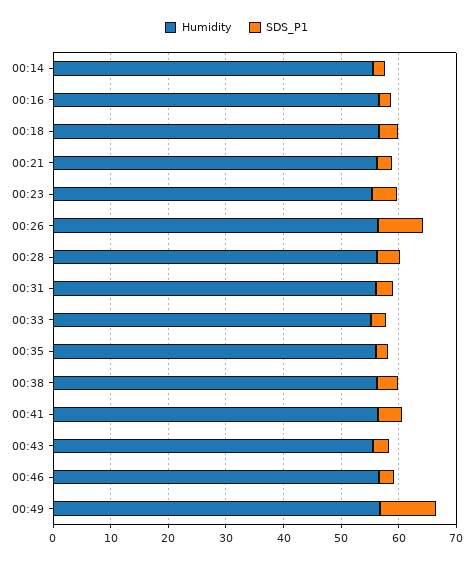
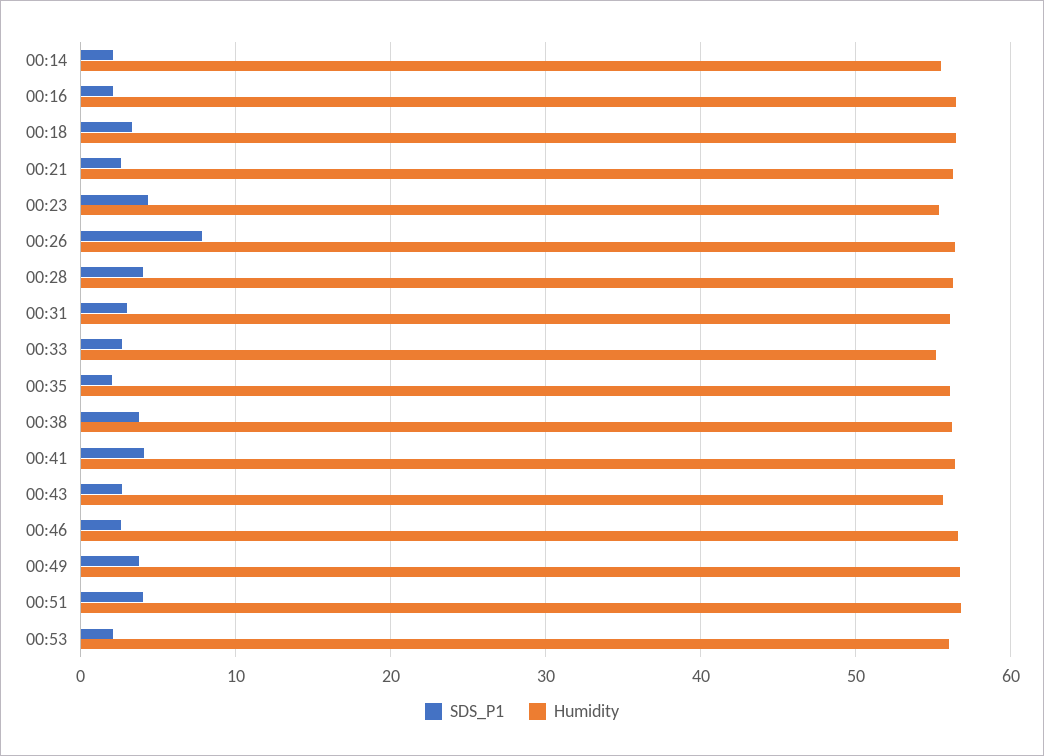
SDS_P1, 00:49: 10 -> 4
SDS_P1, 00:51: none -> 4
Humidity, 00:51: none -> 57
SDS_P1, 00:53: none -> 2
Humidity, 00:53: none -> 56

